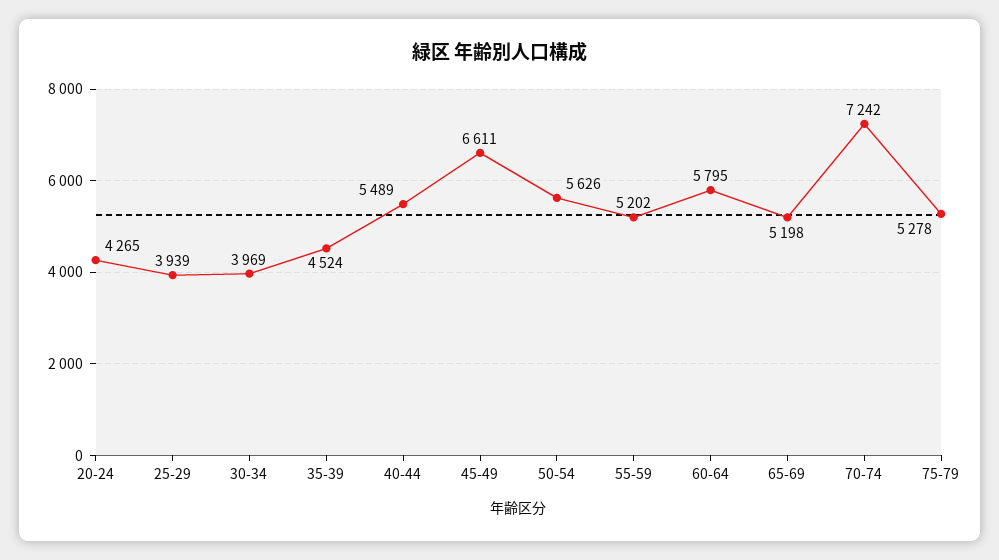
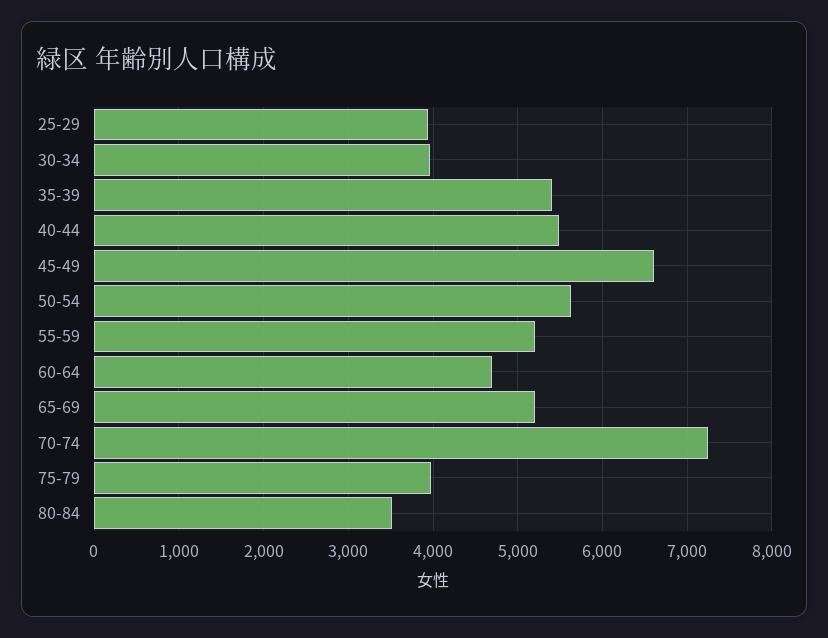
20-24: 4265 -> none
35-39: 4524 -> 5400
60-64: 5795 -> 4700
75-79: 5278 -> 4000
80-84: none -> 3500

